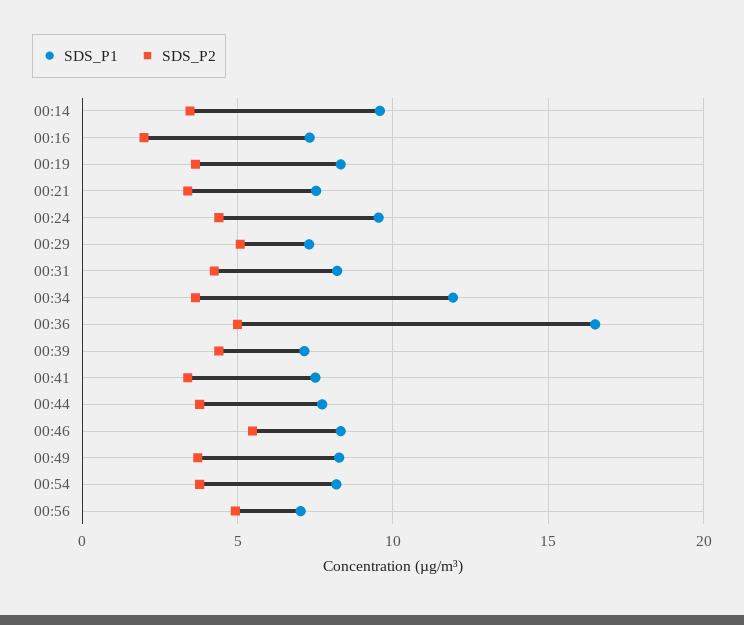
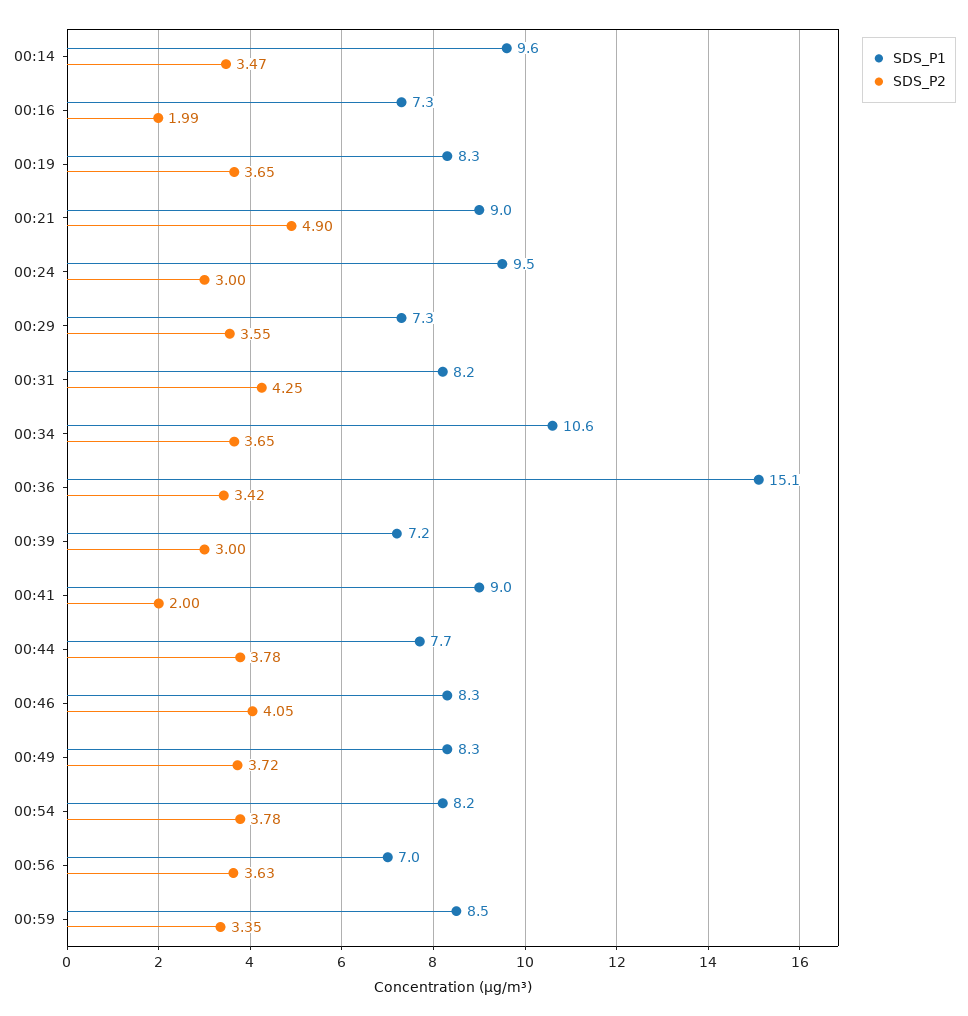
SDS_P1, 00:21: 7.5 -> 9
SDS_P2, 00:21: 3.5 -> 4.9
SDS_P2, 00:24: 4.5 -> 3
SDS_P2, 00:29: 5 -> 3.55
SDS_P1, 00:34: 12 -> 10.6
SDS_P1, 00:36: 16.5 -> 15.1
SDS_P2, 00:36: 5 -> 3.42
SDS_P2, 00:39: 4.5 -> 3
SDS_P1, 00:41: 7.5 -> 9
SDS_P2, 00:41: 3.5 -> 2
SDS_P2, 00:46: 5.5 -> 4.05
SDS_P2, 00:56: 5 -> 3.63
SDS_P1, 00:59: none -> 8.5
SDS_P2, 00:59: none -> 3.35

